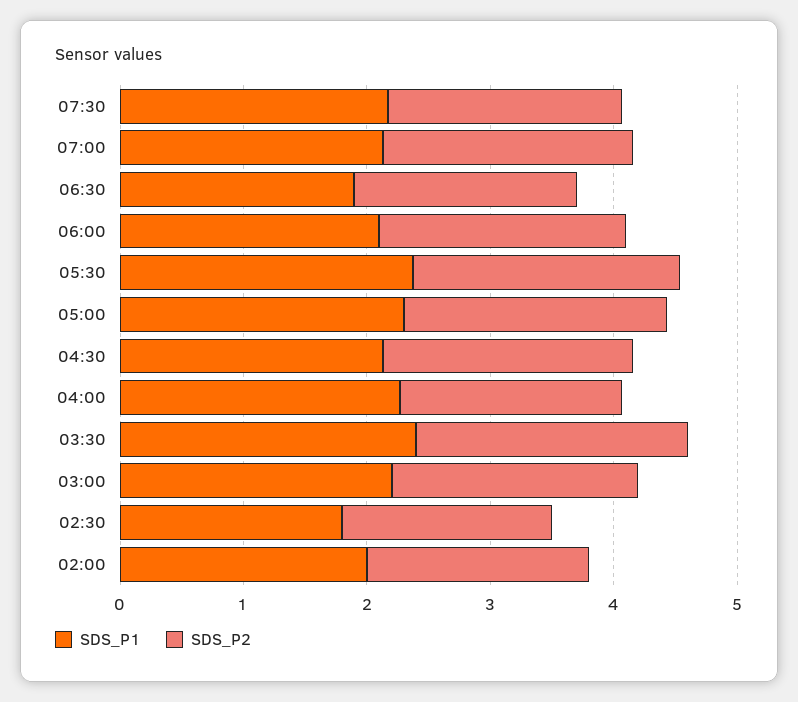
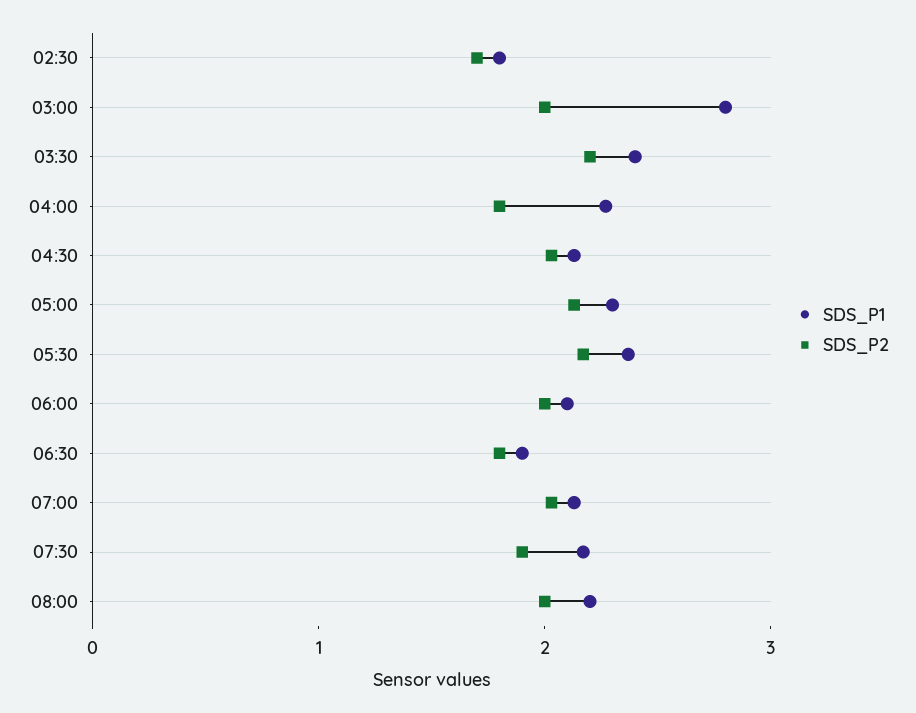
SDS_P1, 03:00: 2.2 -> 2.8
SDS_P1, 02:00: 2 -> none
SDS_P2, 02:00: 1.8 -> none
SDS_P1, 08:00: none -> 2.2
SDS_P2, 08:00: none -> 2

